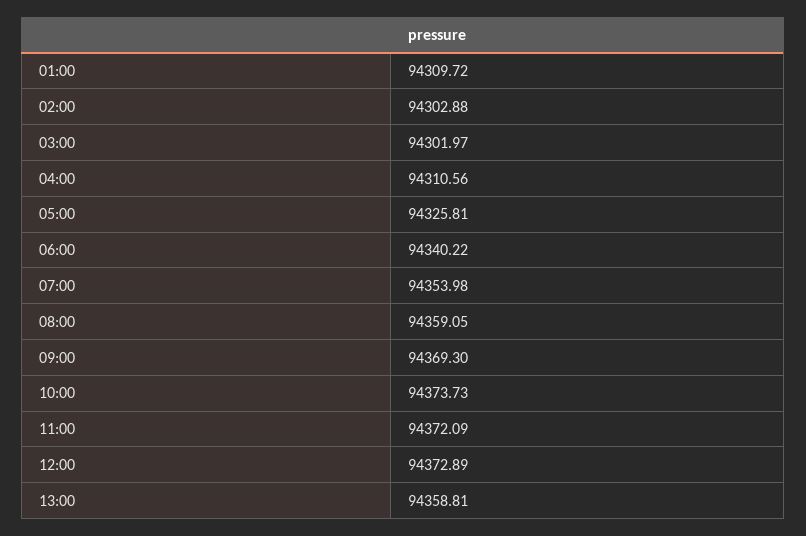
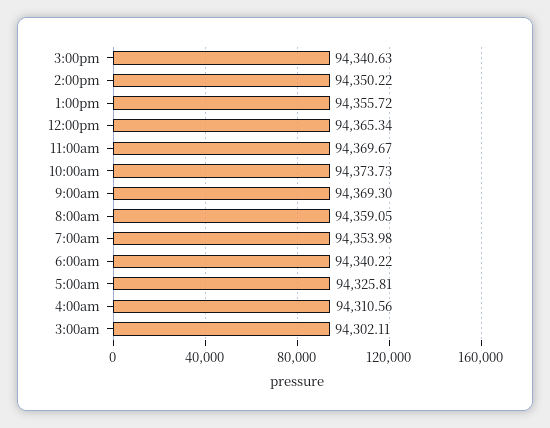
01:00: 94309.72 -> none
02:00: 94302.88 -> none
03:00: 94301.97 -> 94302.11
11:00: 94372.09 -> 94369.67
12:00: 94372.89 -> 94365.34
13:00: 94358.81 -> 94355.72
3:00pm: none -> 94340.63
2:00pm: none -> 94350.22

